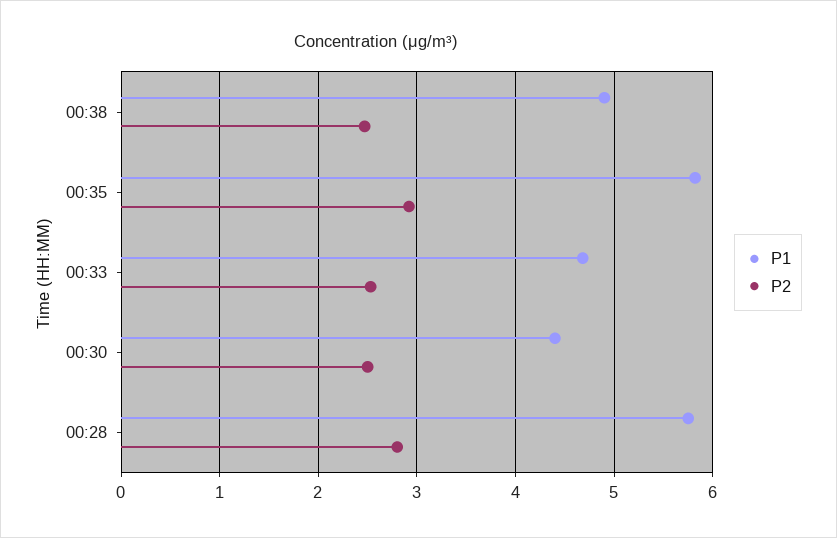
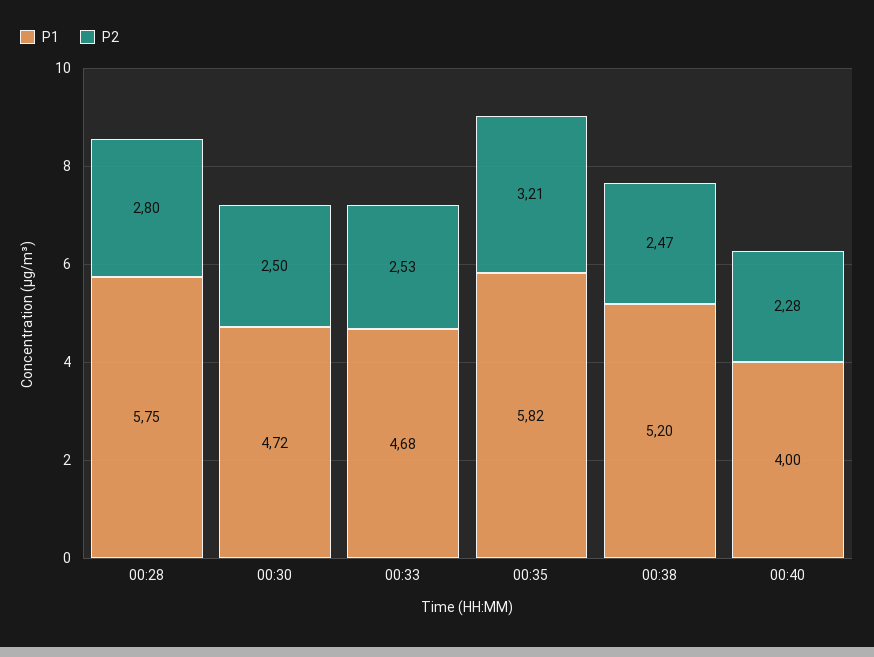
P1, 00:38: 4.9 -> 5.2
P2, 00:35: 2.9 -> 3.21
P1, 00:30: 4.4 -> 4.72
P1, 00:40: none -> 4
P2, 00:40: none -> 2.28

